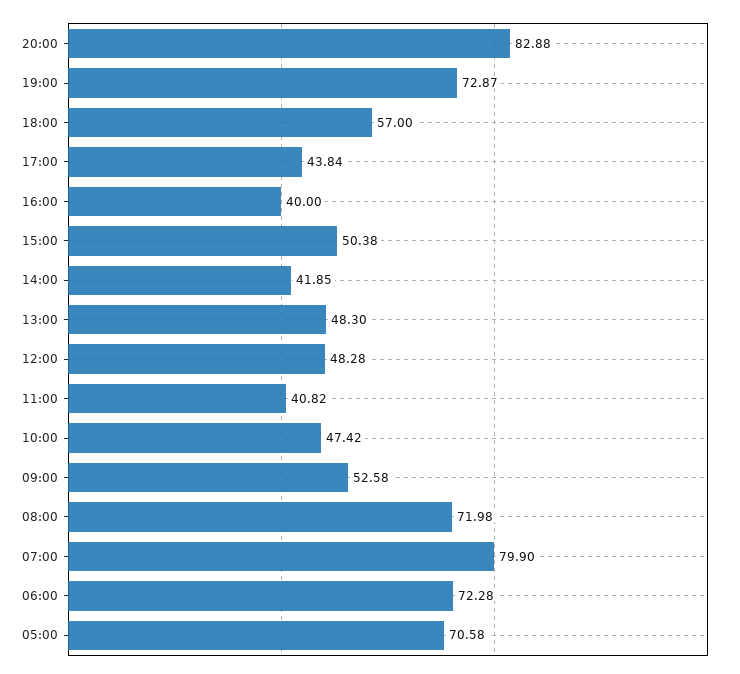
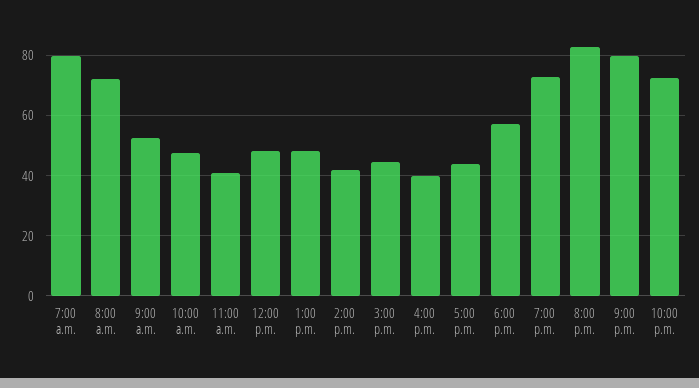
15:00: 50.38 -> 44
06:00: 72.28 -> none
05:00: 70.58 -> none
9:00 p.m.: none -> 80
10:00 p.m.: none -> 72

